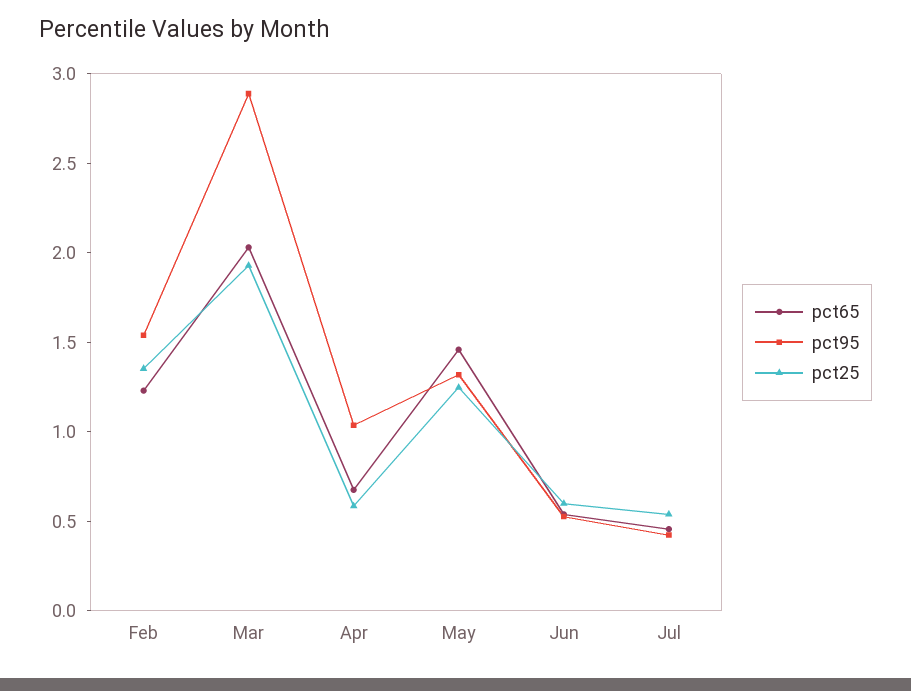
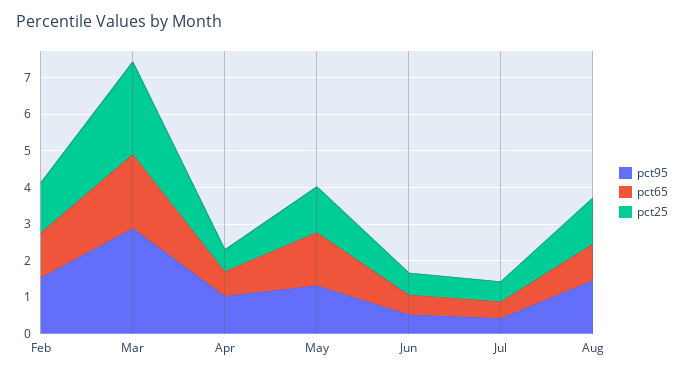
pct25, Mar: 1.9 -> 2.5
pct95, Aug: none -> 1.5
pct65, Aug: none -> 1
pct25, Aug: none -> 1.25

